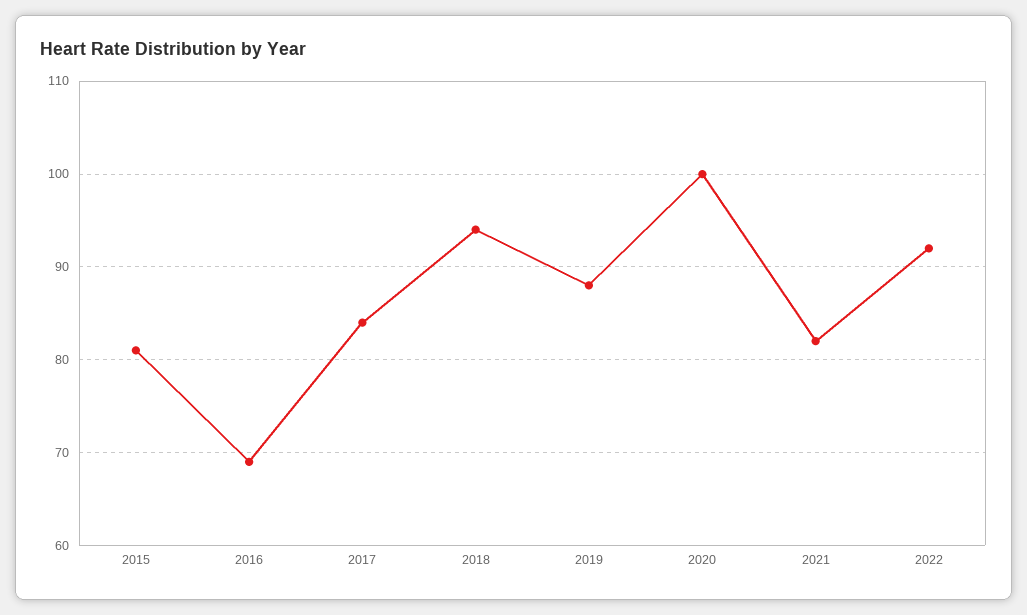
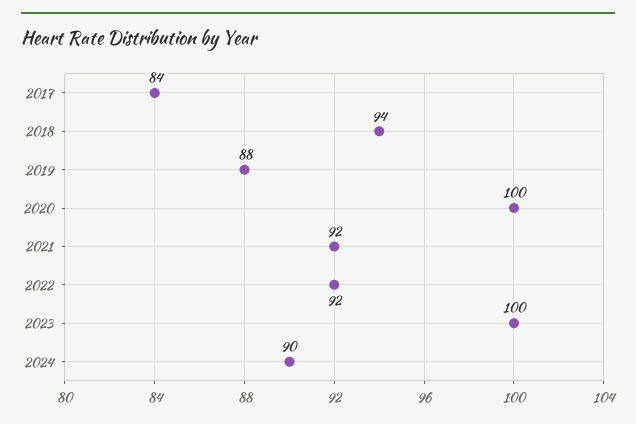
2015: 81 -> none
2016: 69 -> none
2021: 82 -> 92
2023: none -> 100
2024: none -> 90

